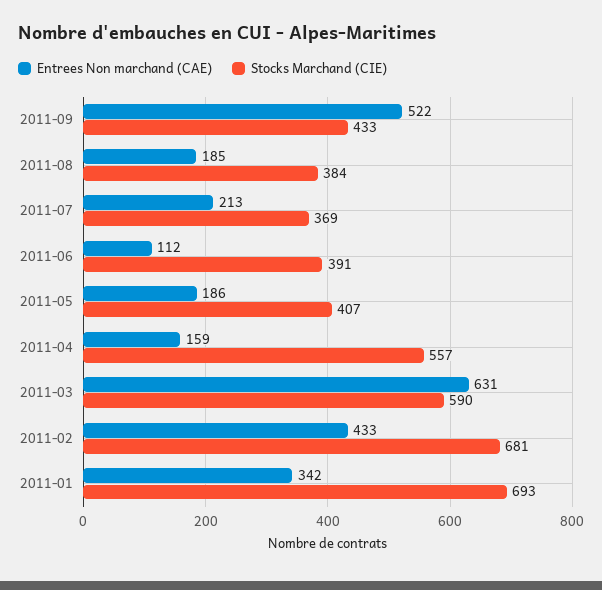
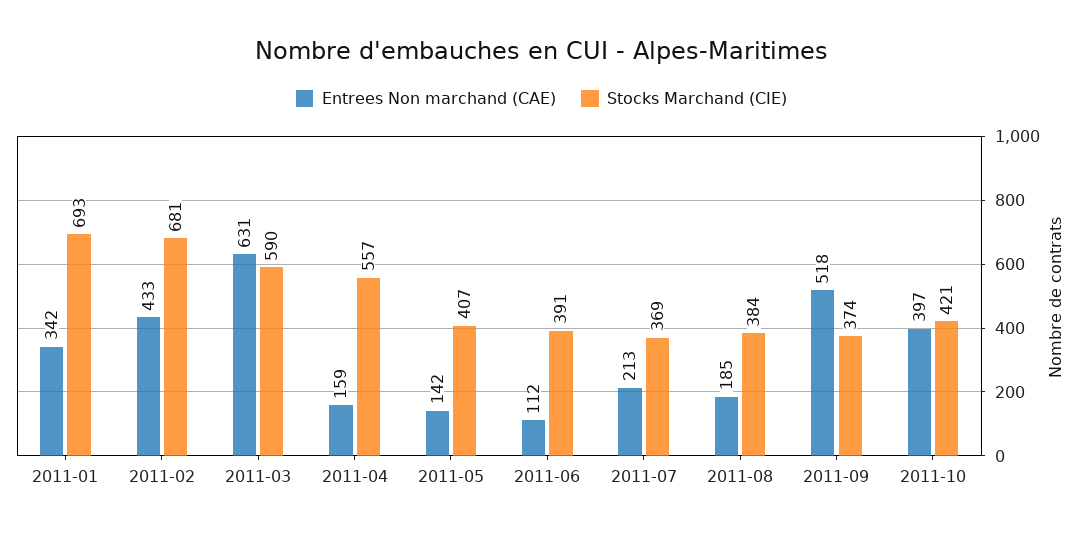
Entrees Non marchand (CAE), 2011-09: 522 -> 518
Stocks Marchand (CIE), 2011-09: 433 -> 374
Entrees Non marchand (CAE), 2011-05: 186 -> 142
Entrees Non marchand (CAE), 2011-10: none -> 397
Stocks Marchand (CIE), 2011-10: none -> 421

